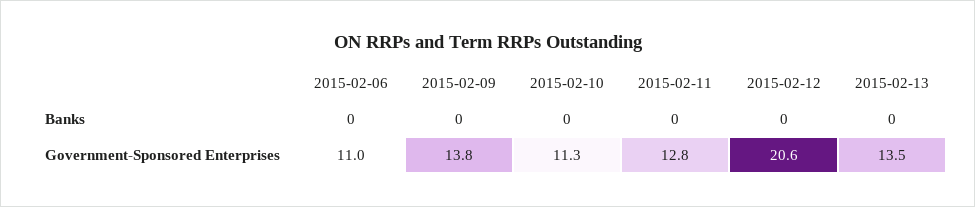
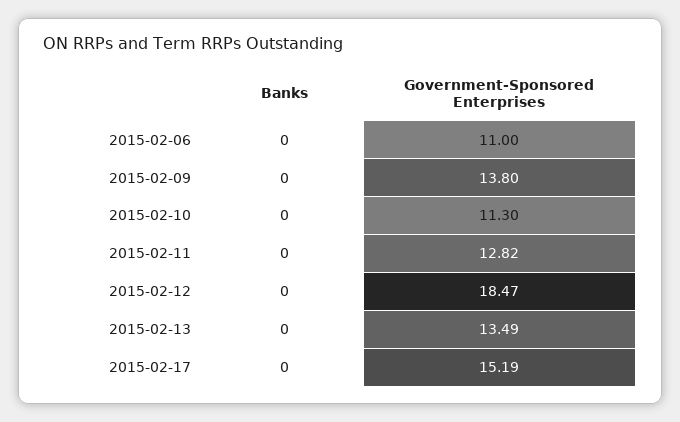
2015-02-12, Government-Sponsored Enterprises: 20.6 -> 18.47
2015-02-17, Banks: none -> 0
2015-02-17, Government-Sponsored Enterprises: none -> 15.19

